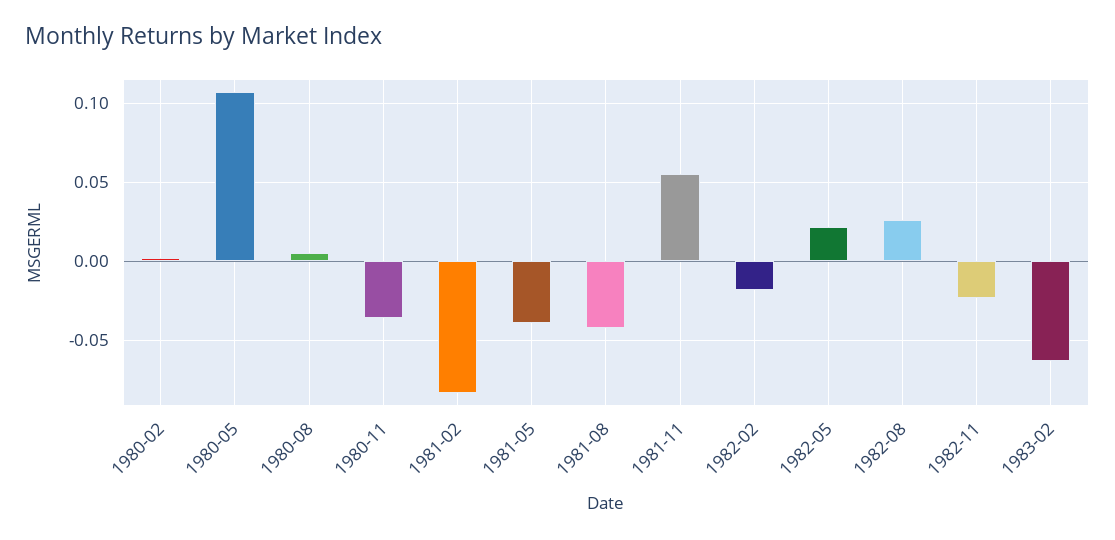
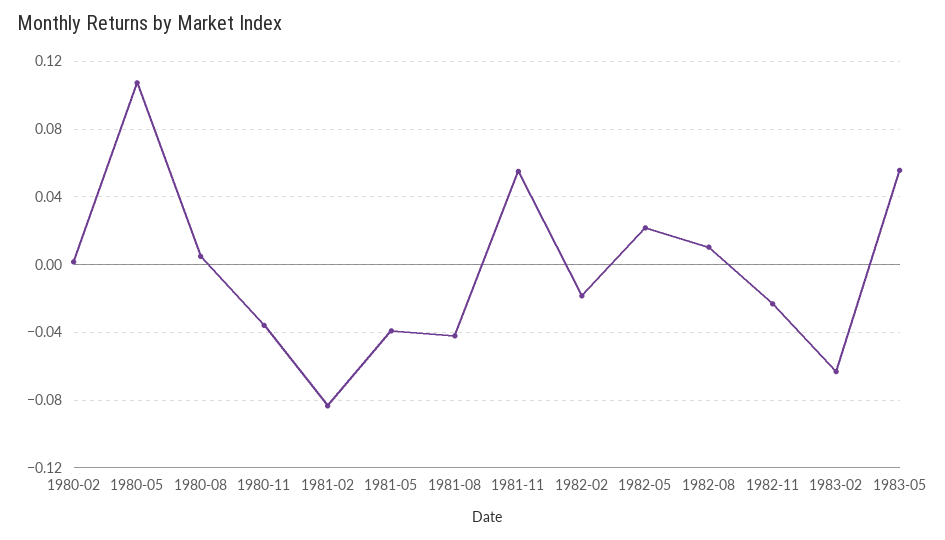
1982-08: 0.025 -> 0.01
1983-05: none -> 0.055

